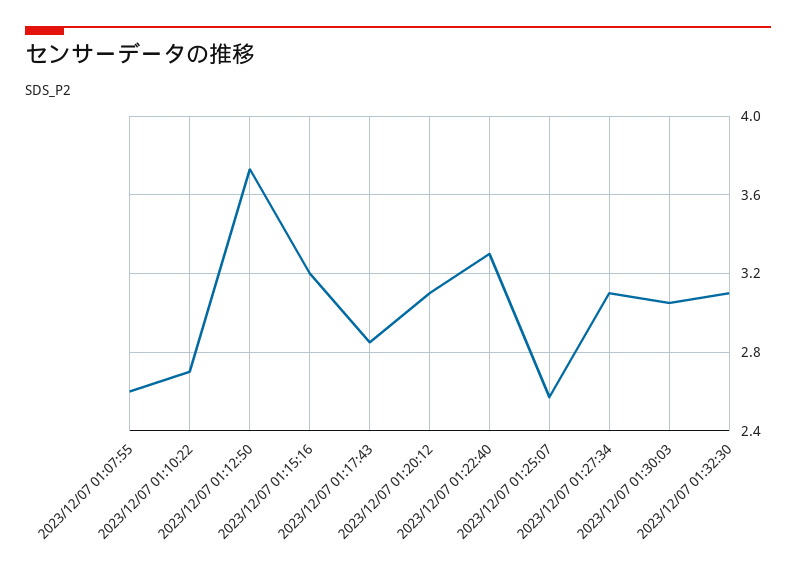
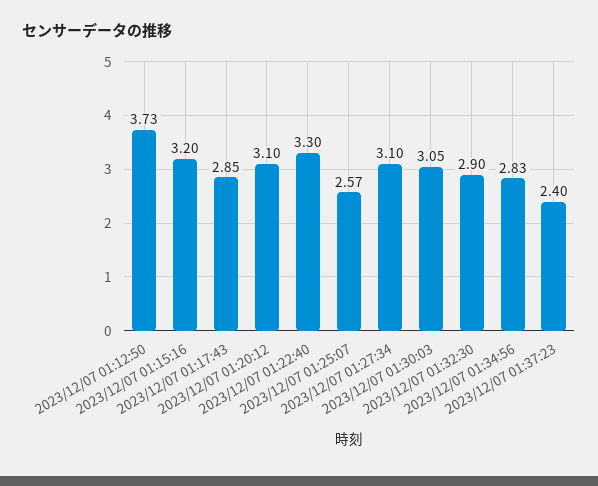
2023/12/07 01:07:55: 2.6 -> none
2023/12/07 01:10:22: 2.7 -> none
2023/12/07 01:32:30: 3.1 -> 2.9
2023/12/07 01:34:56: none -> 2.83
2023/12/07 01:37:23: none -> 2.4

